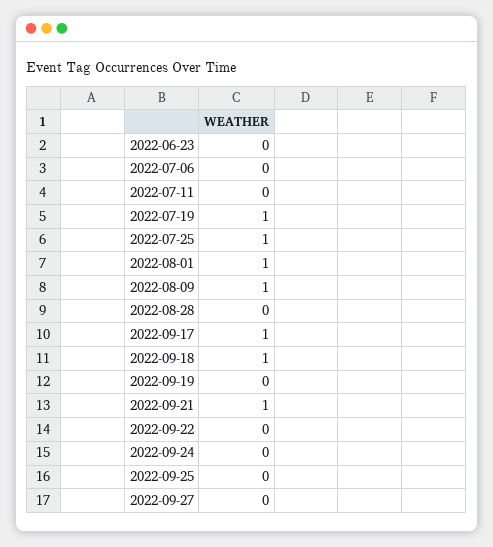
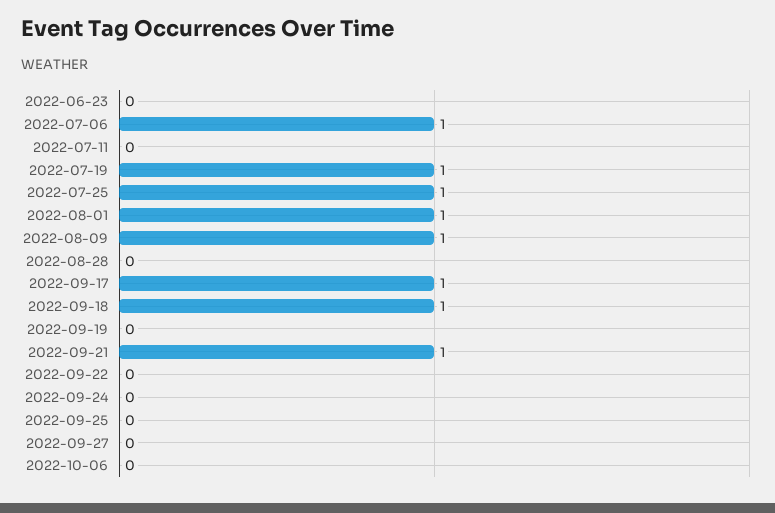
2022-07-06: 0 -> 1
2022-10-06: none -> 0

